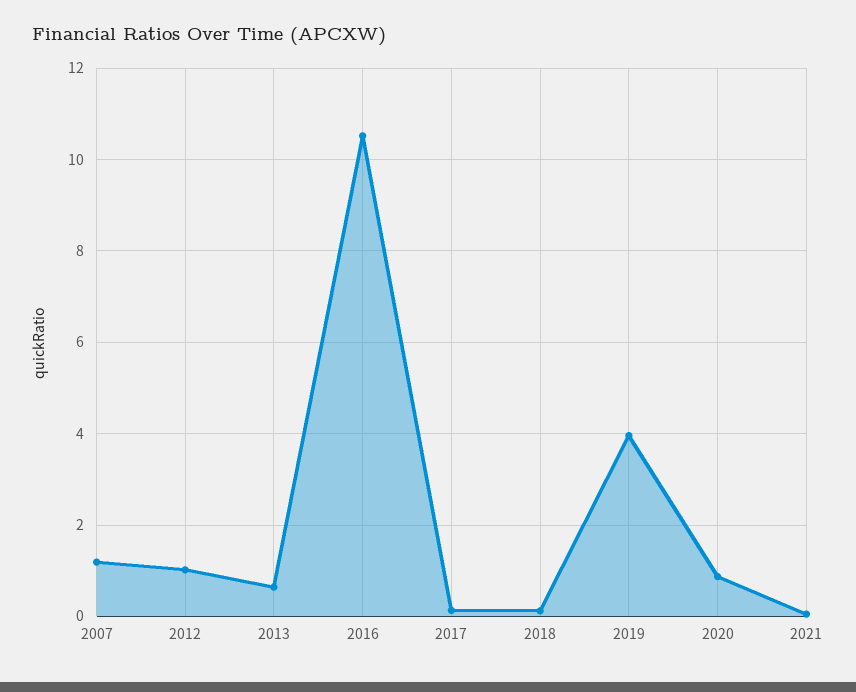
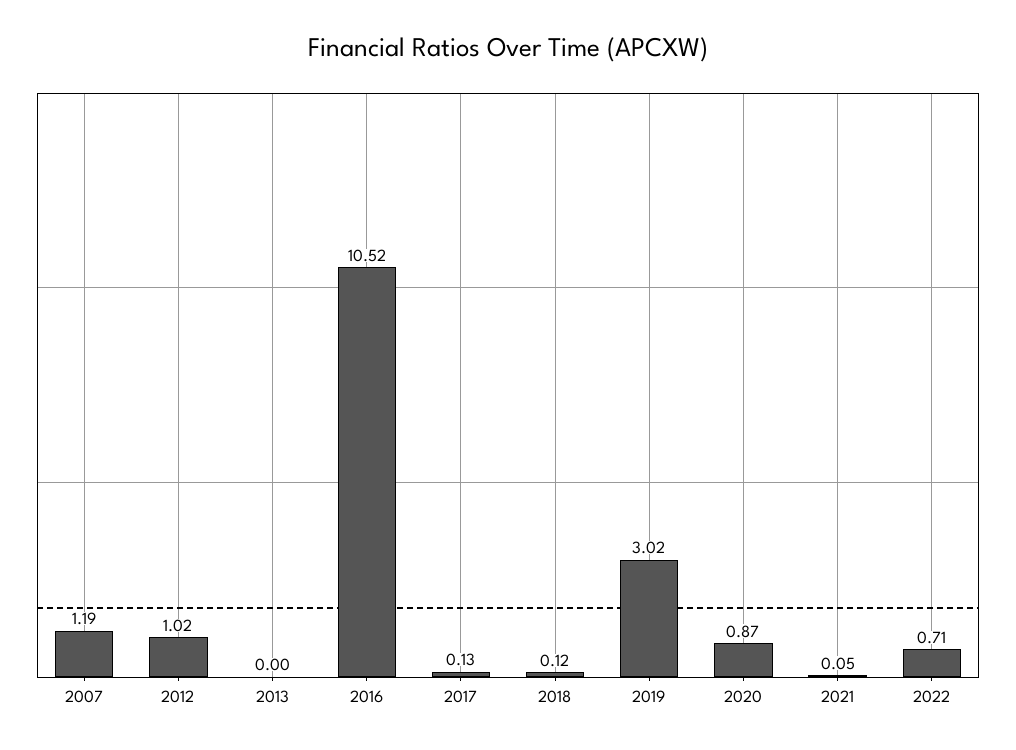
2013: 0.6 -> 0
2019: 4 -> 3.02
2022: none -> 0.71

